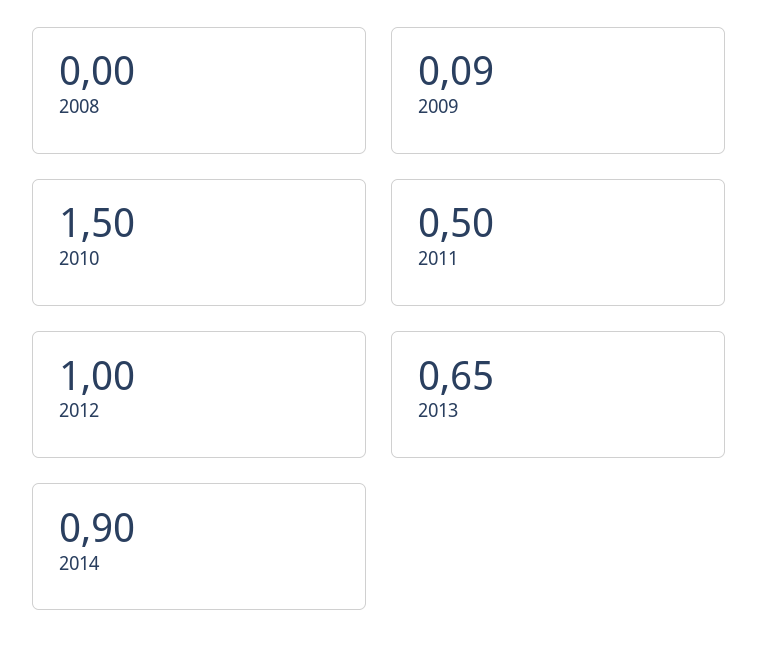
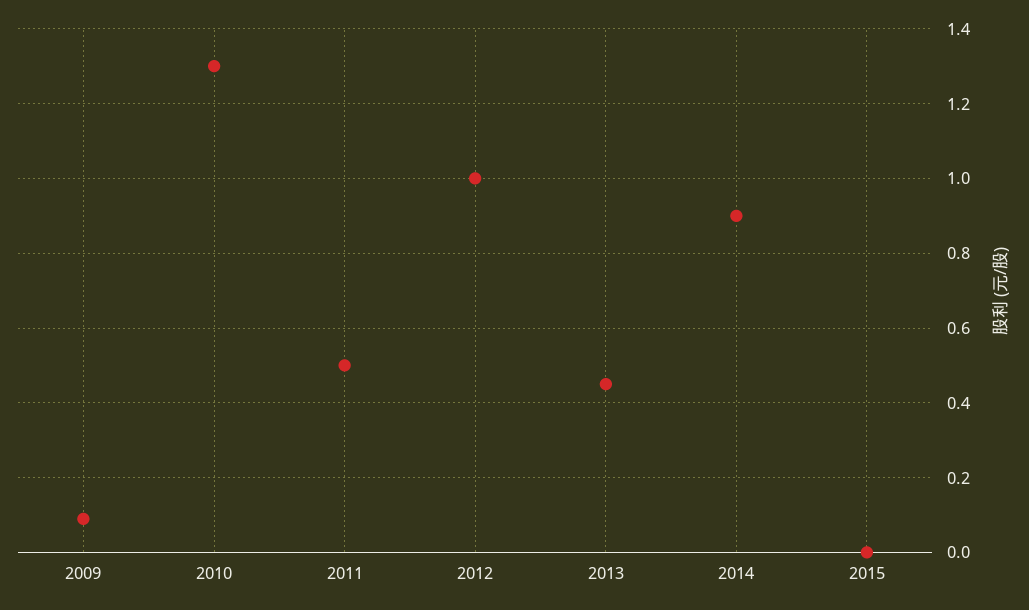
2008: 0 -> none
2010: 1.5 -> 1.3
2013: 0.65 -> 0.45
2015: none -> 0

